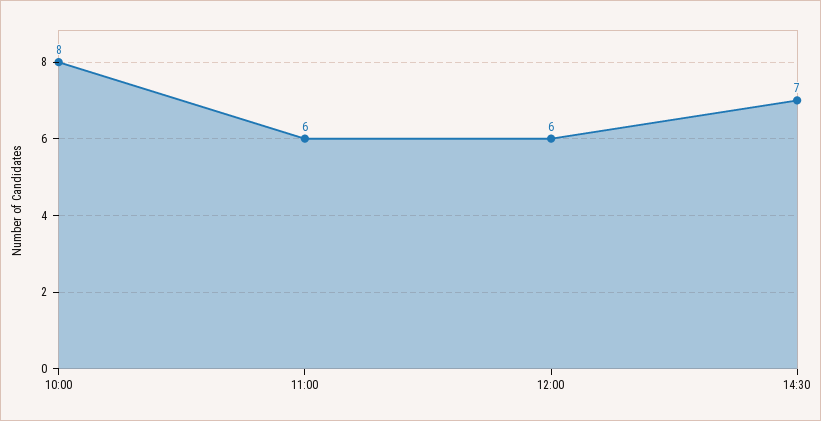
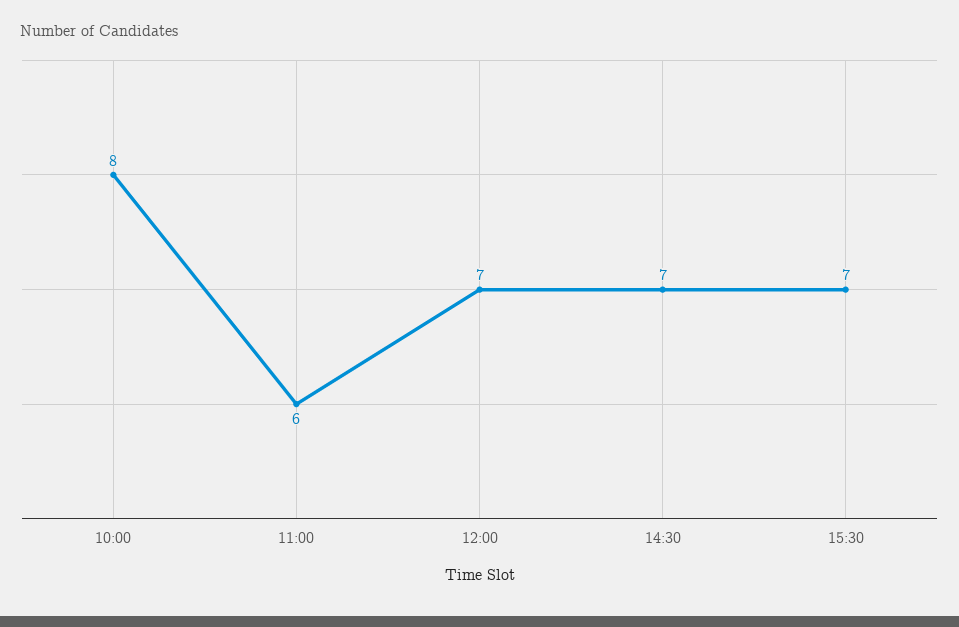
12:00: 6 -> 7
15:30: none -> 7

